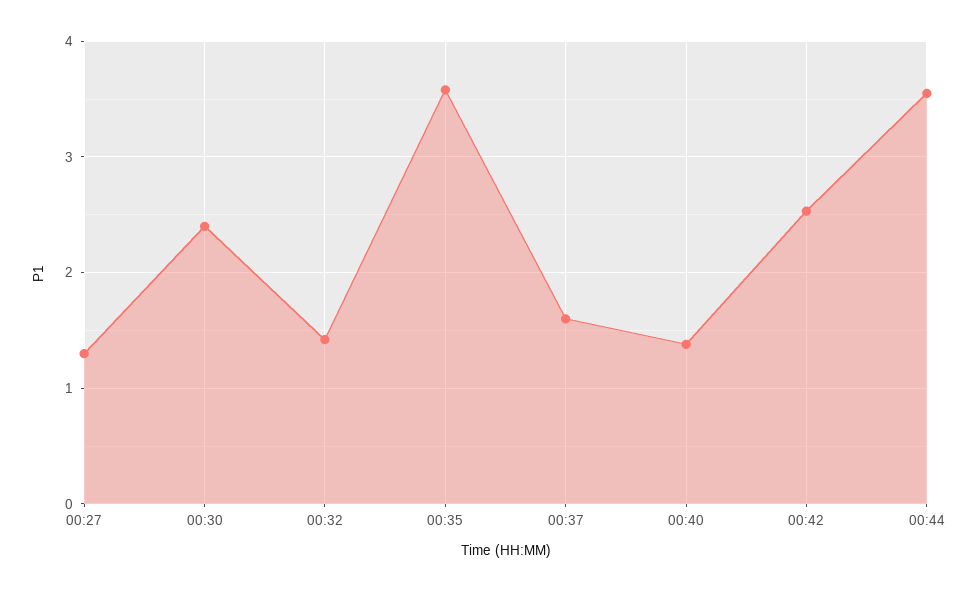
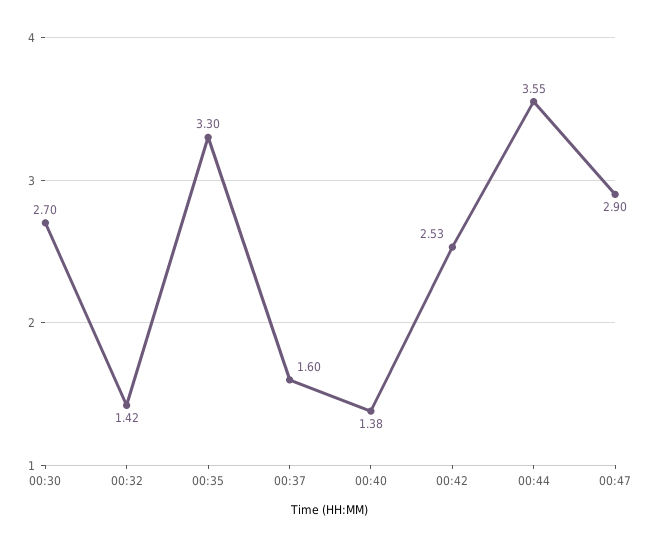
00:27: 1.3 -> none
00:30: 2.4 -> 2.7
00:35: 3.6 -> 3.3
00:47: none -> 2.9

